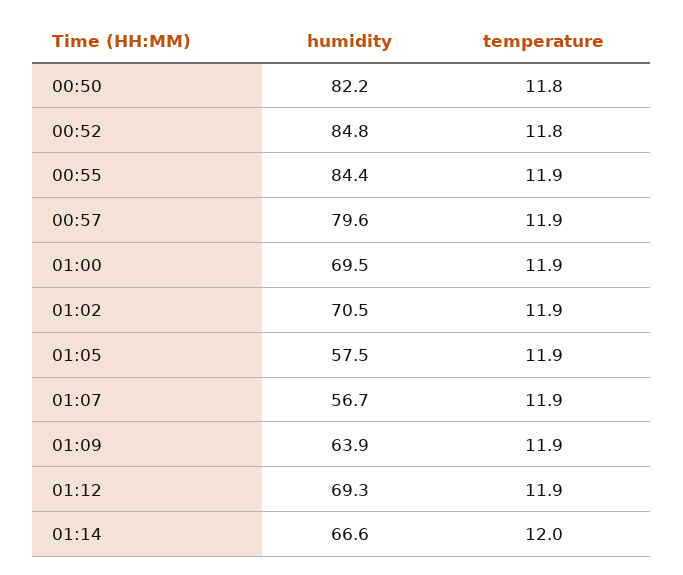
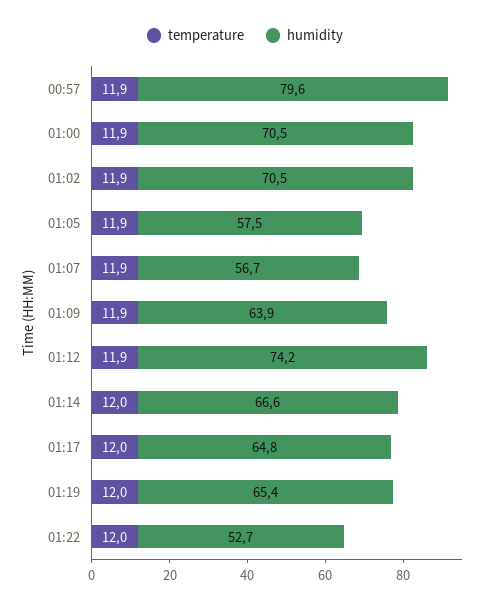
humidity, 00:50: 82.2 -> none
temperature, 00:50: 11.8 -> none
humidity, 00:52: 84.8 -> none
temperature, 00:52: 11.8 -> none
humidity, 00:55: 84.4 -> none
temperature, 00:55: 11.9 -> none
humidity, 01:00: 69.5 -> 70.5
humidity, 01:12: 69.3 -> 74.2
temperature, 01:17: none -> 12
humidity, 01:17: none -> 64.8
temperature, 01:19: none -> 12
humidity, 01:19: none -> 65.4
temperature, 01:22: none -> 12
humidity, 01:22: none -> 52.7

